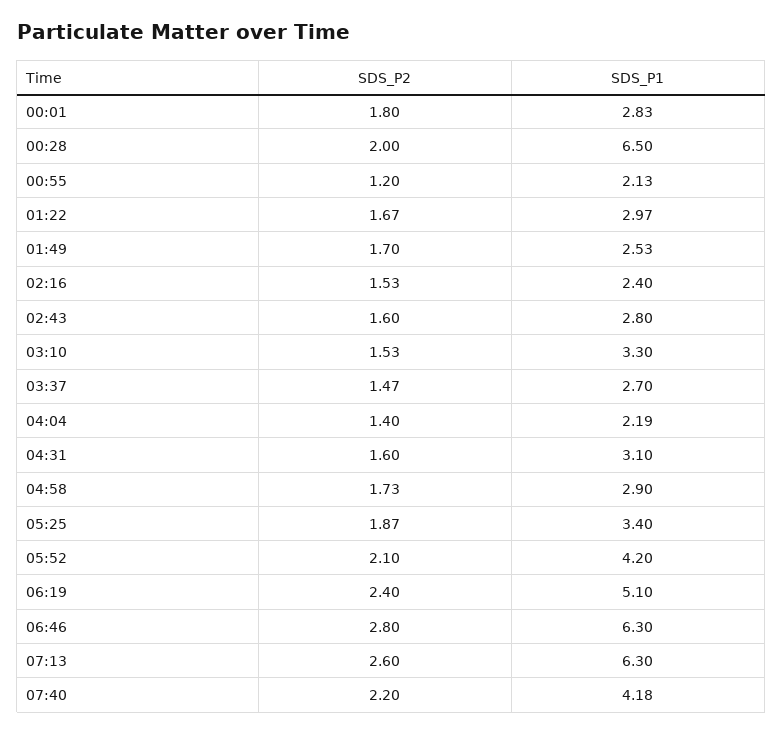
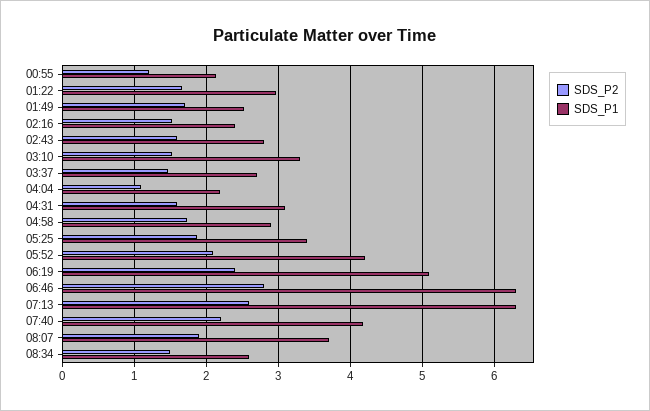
SDS_P2, 00:01: 1.8 -> none
SDS_P1, 00:01: 2.83 -> none
SDS_P2, 00:28: 2 -> none
SDS_P1, 00:28: 6.5 -> none
SDS_P2, 04:04: 1.4 -> 1.1
SDS_P2, 08:07: none -> 1.9
SDS_P1, 08:07: none -> 3.7
SDS_P2, 08:34: none -> 1.5
SDS_P1, 08:34: none -> 2.6

